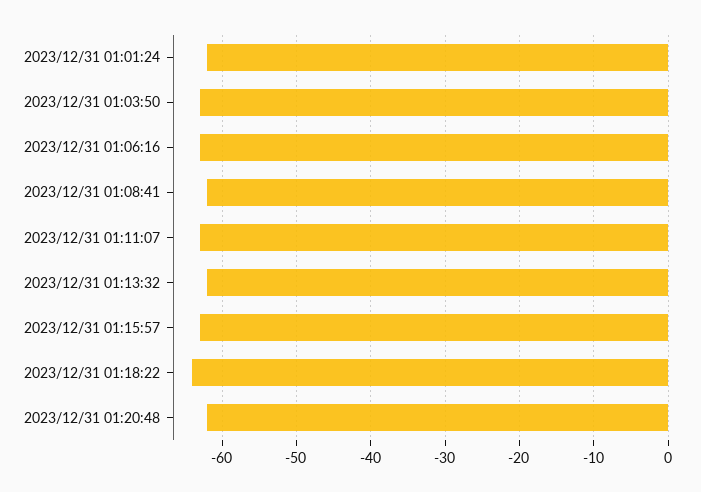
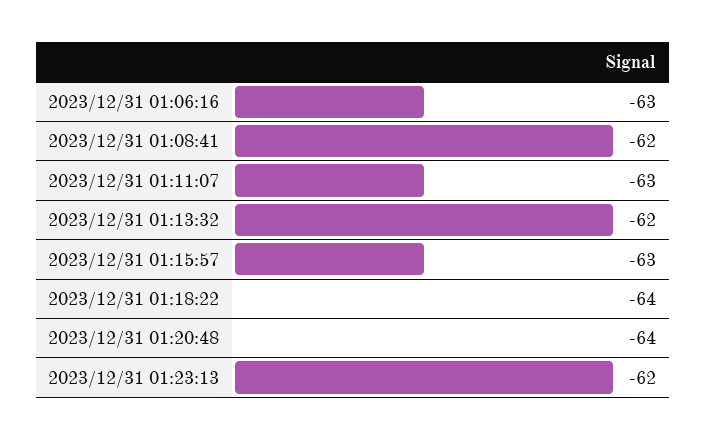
2023/12/31 01:01:24: -62 -> none
2023/12/31 01:03:50: -63 -> none
2023/12/31 01:20:48: -62 -> -64
2023/12/31 01:23:13: none -> -62

